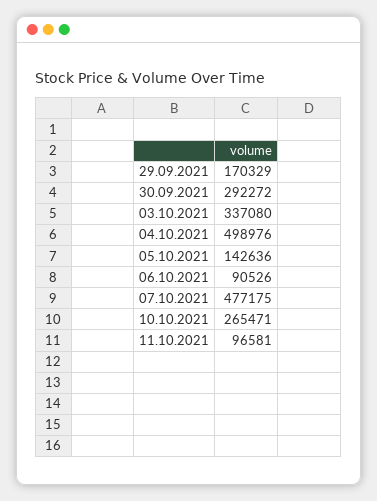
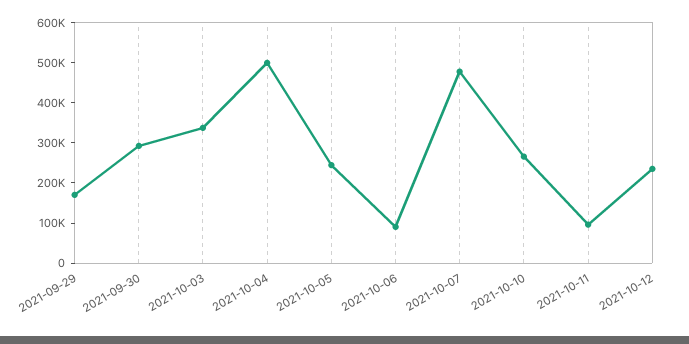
05.10.2021: 142636 -> 240000
2021-10-12: none -> 240000

